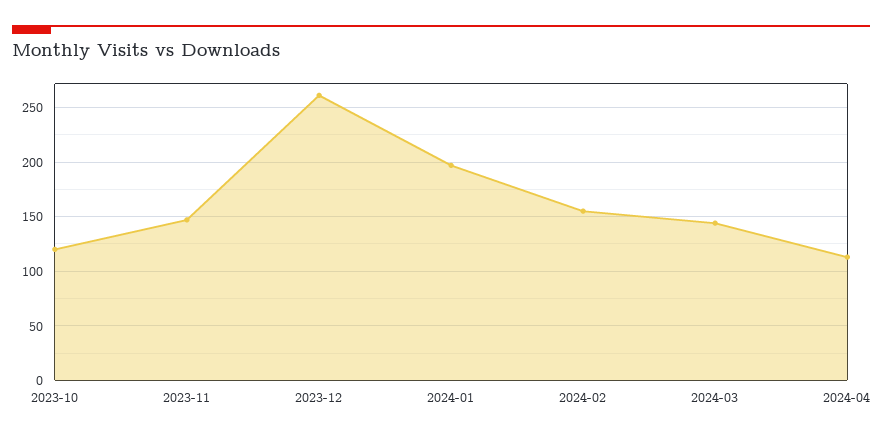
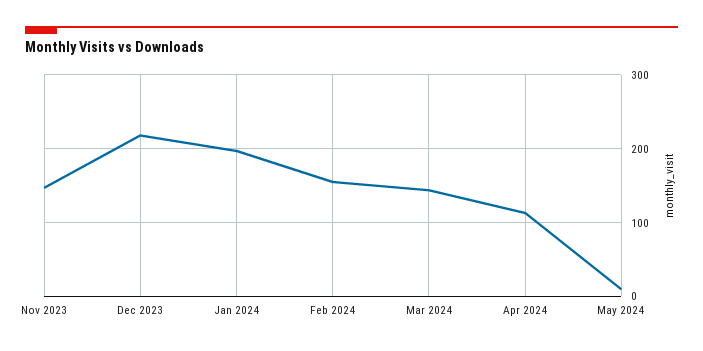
2023-10: 120 -> none
2023-12: 260 -> 220
May 2024: none -> 10

